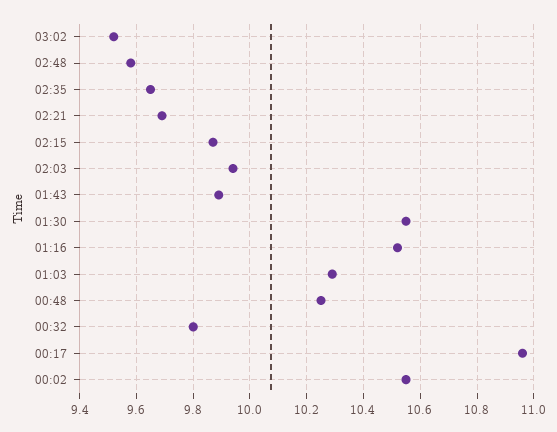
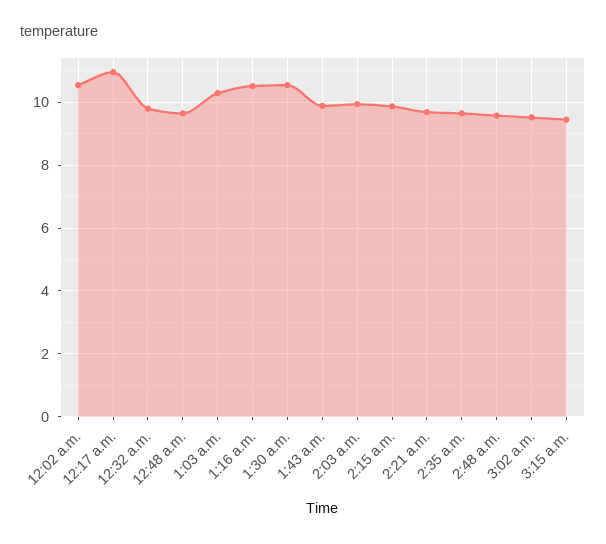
00:48: 10.25 -> 9.6
3:15 a.m.: none -> 9.4

